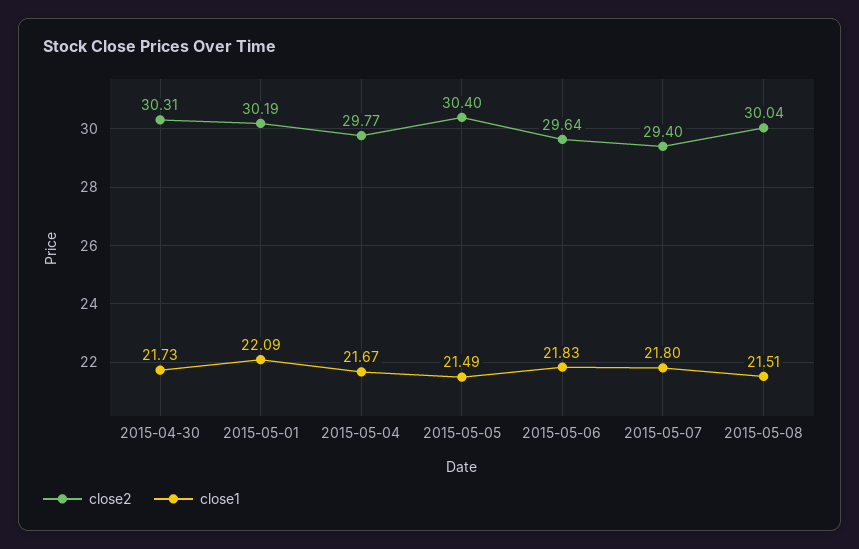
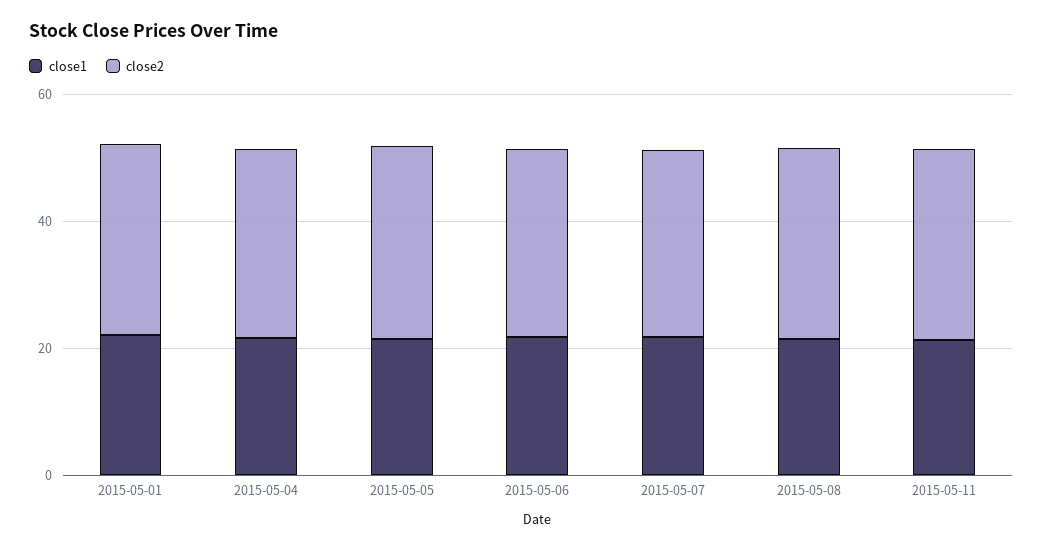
close2, 2015-04-30: 30.31 -> none
close1, 2015-04-30: 21.73 -> none
close1, 2015-05-11: none -> 20
close2, 2015-05-11: none -> 30

